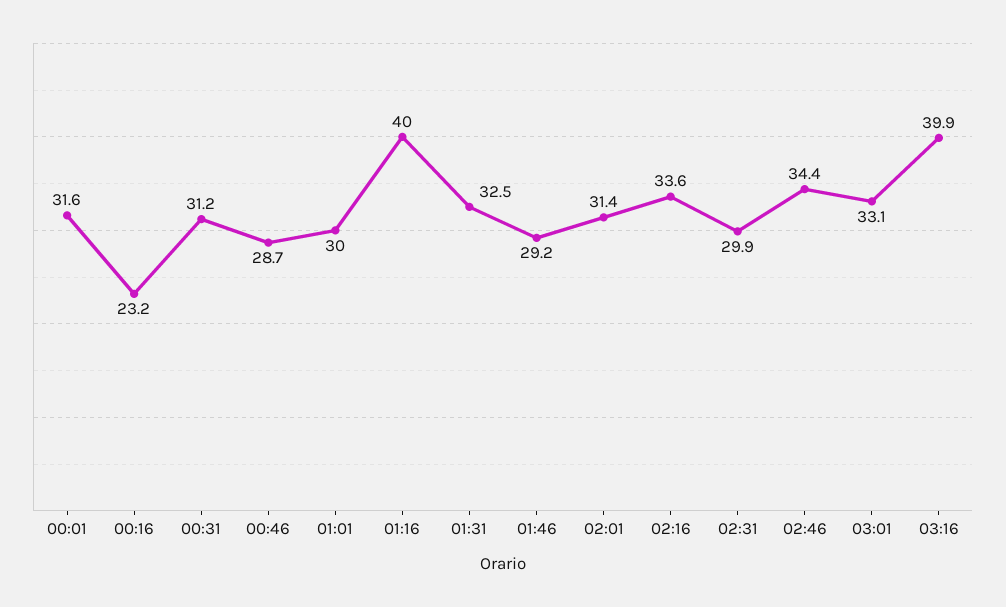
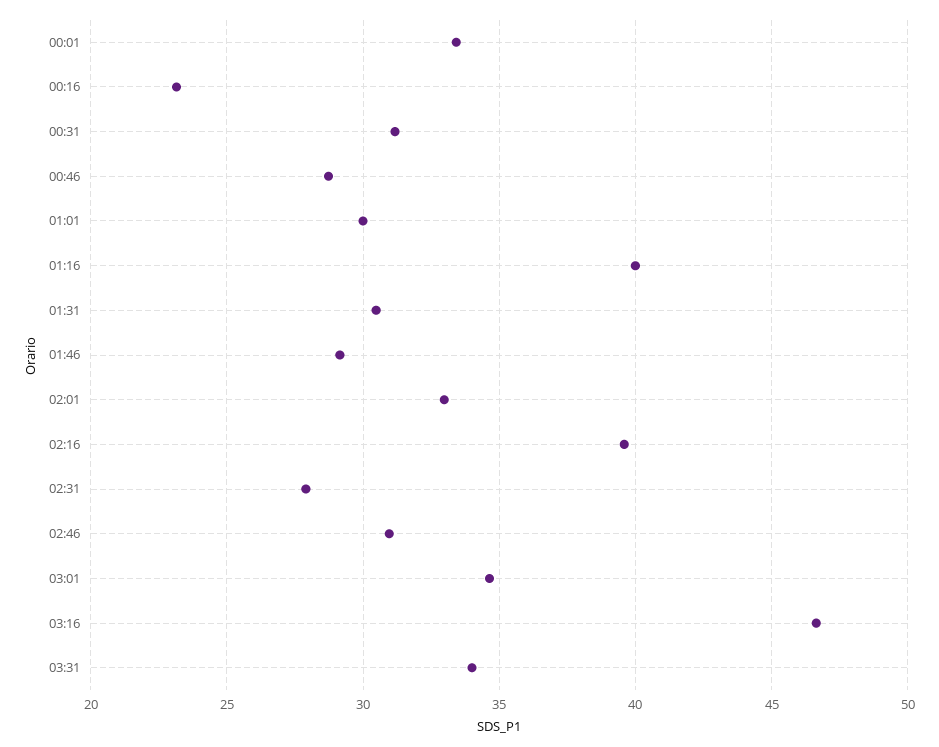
00:01: 31.6 -> 33.5
01:31: 32.5 -> 30.5
02:01: 31.4 -> 33
02:16: 33.6 -> 39.5
02:31: 29.9 -> 28
02:46: 34.4 -> 31
03:01: 33.1 -> 34.5
03:16: 39.9 -> 46.5
03:31: none -> 34

